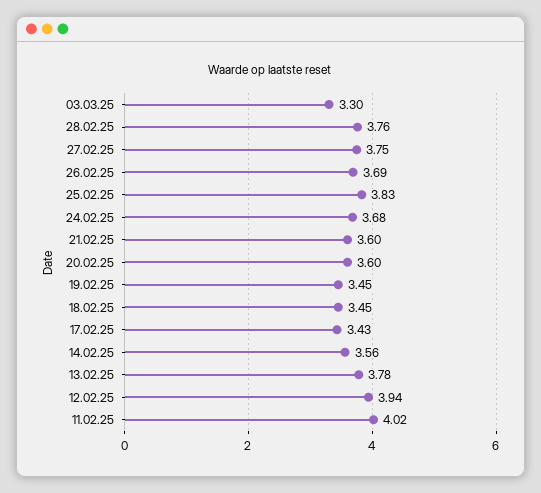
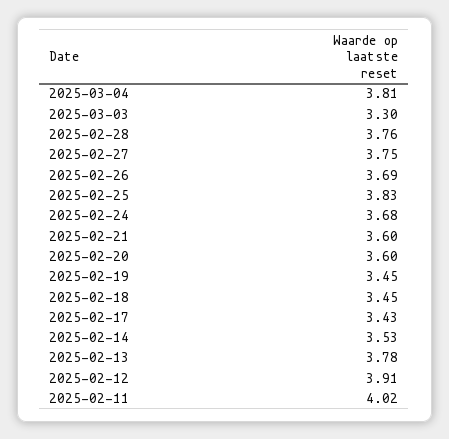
14.02.25: 3.56 -> 3.53
12.02.25: 3.94 -> 3.91
2025-03-04: none -> 3.81

